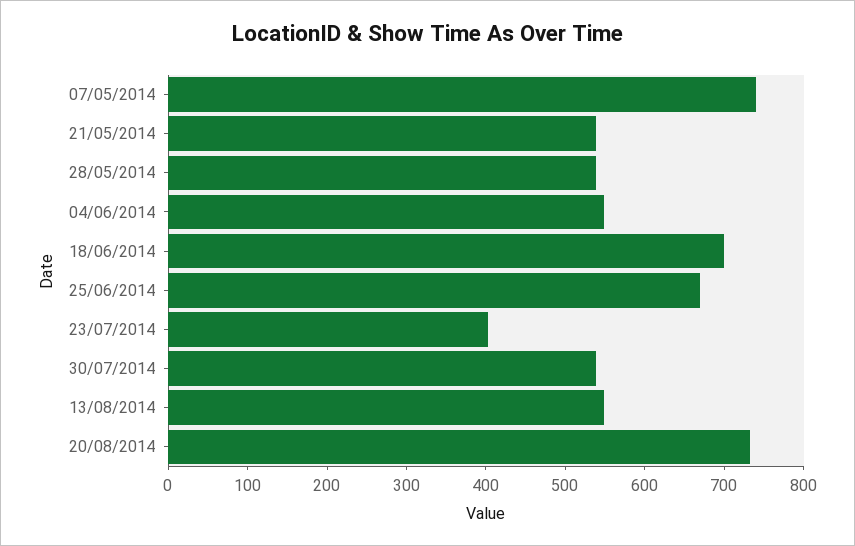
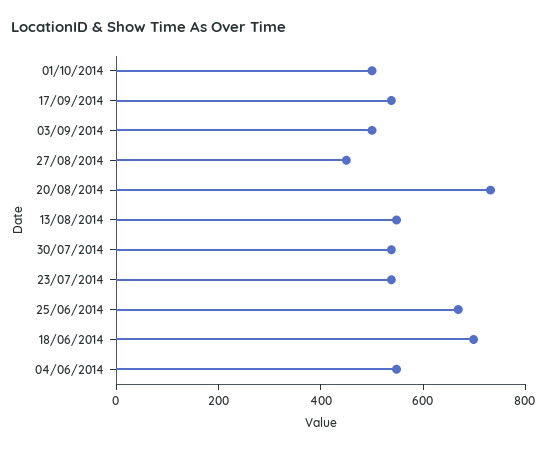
07/05/2014: 740 -> none
21/05/2014: 540 -> none
28/05/2014: 540 -> none
23/07/2014: 400 -> 550
01/10/2014: none -> 500
17/09/2014: none -> 550
03/09/2014: none -> 500
27/08/2014: none -> 450

